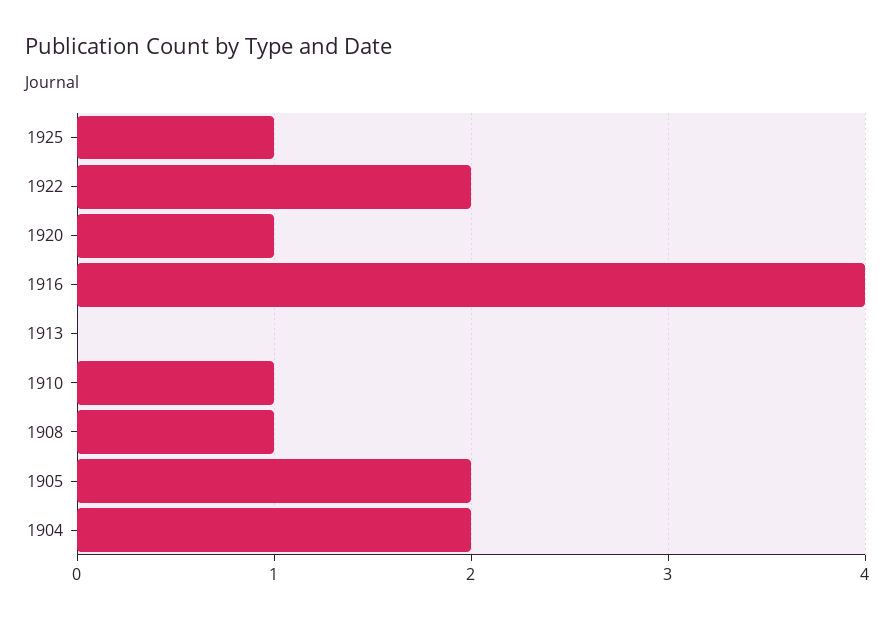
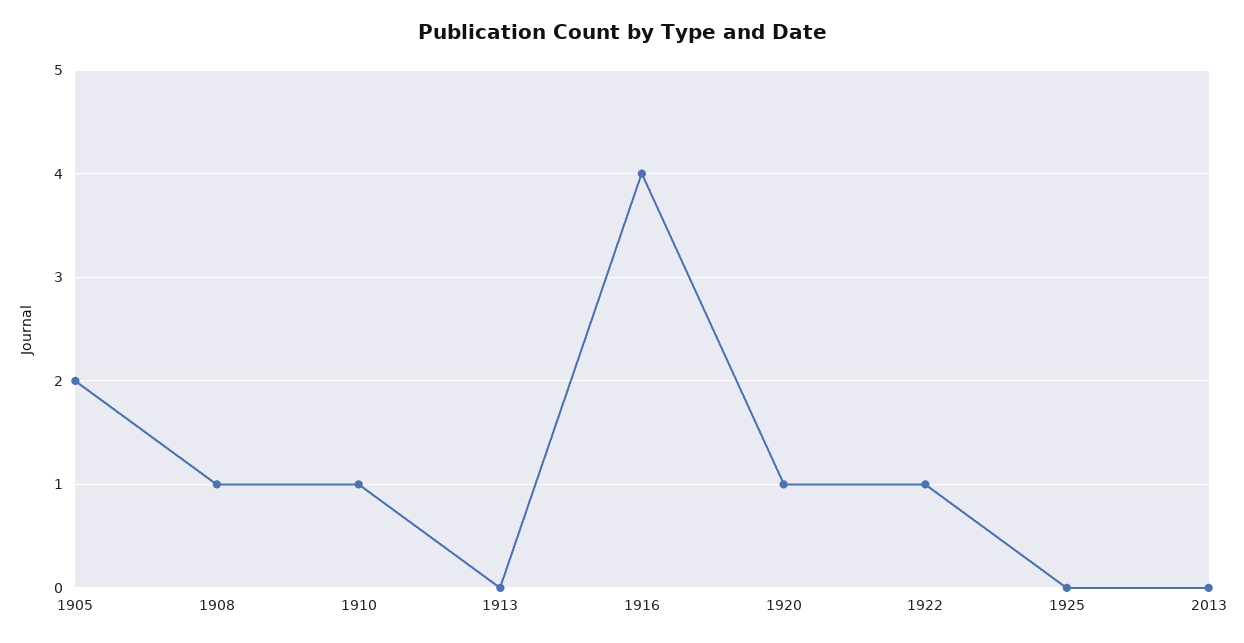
1925: 1 -> 0
1922: 2 -> 1
1904: 2 -> none
2013: none -> 0

